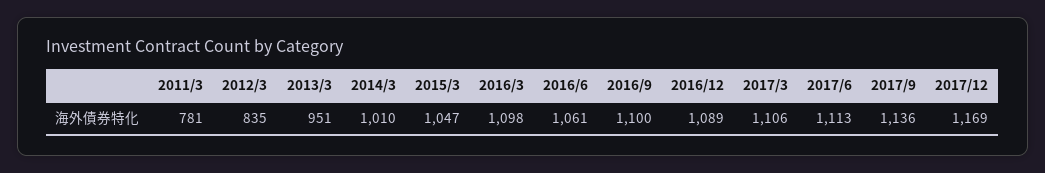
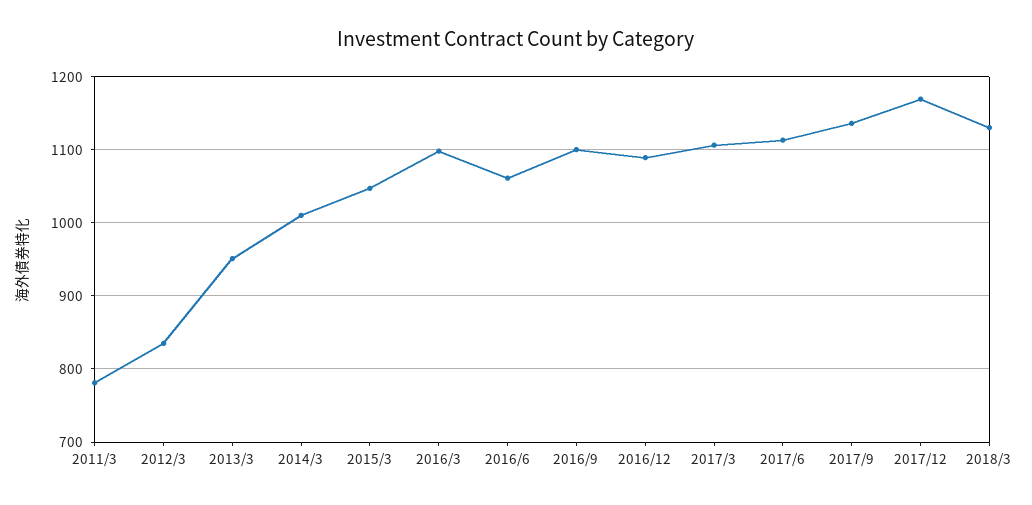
2018/3: none -> 1130

